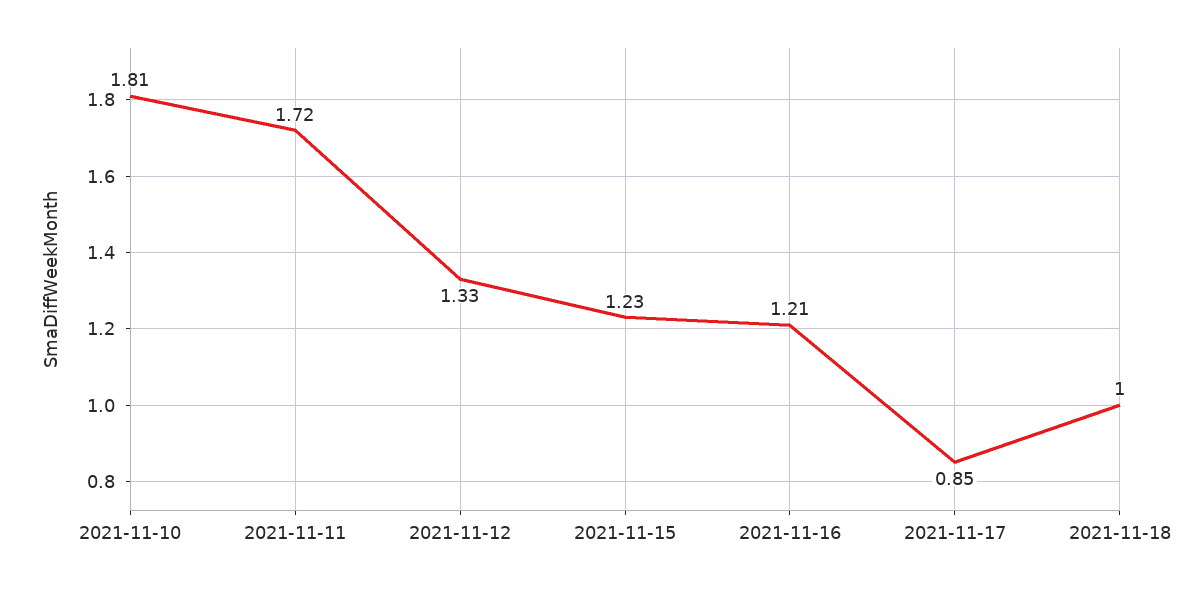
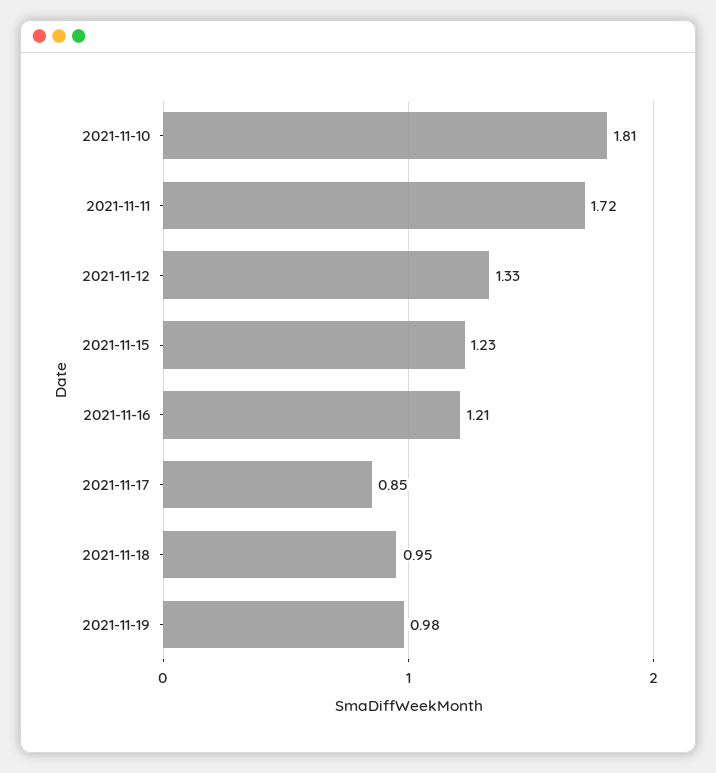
2021-11-18: 1 -> 0.95
2021-11-19: none -> 0.98

